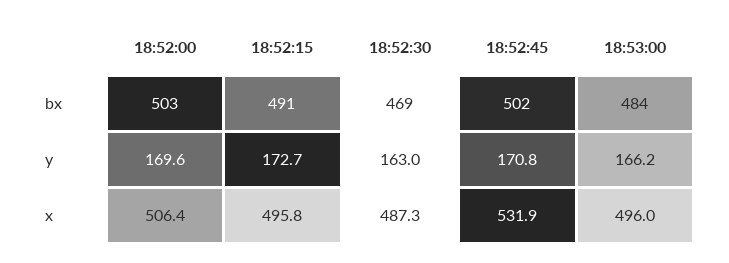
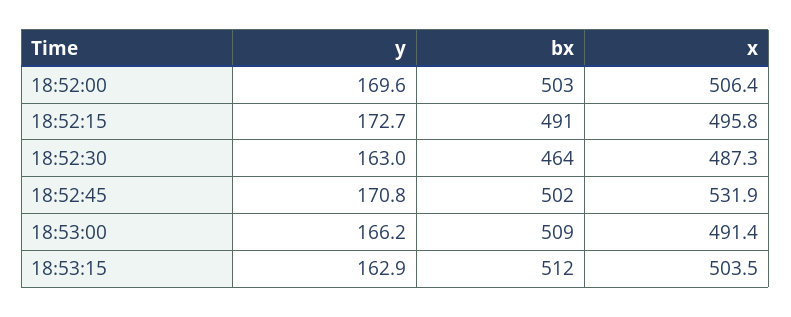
18:52:30, bx: 469 -> 464
18:53:00, bx: 484 -> 509
18:53:00, x: 496 -> 491.4
18:53:15, y: none -> 162.9
18:53:15, bx: none -> 512
18:53:15, x: none -> 503.5

